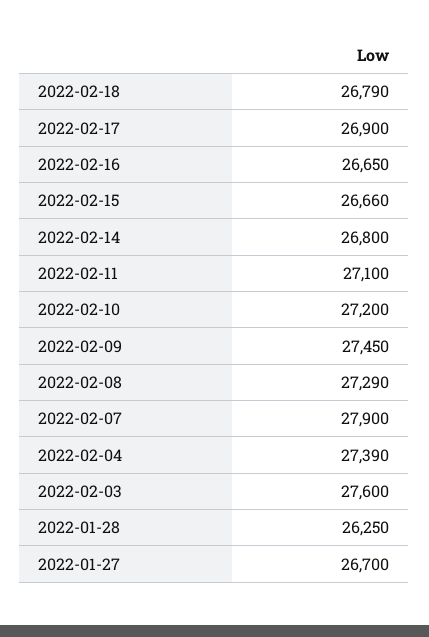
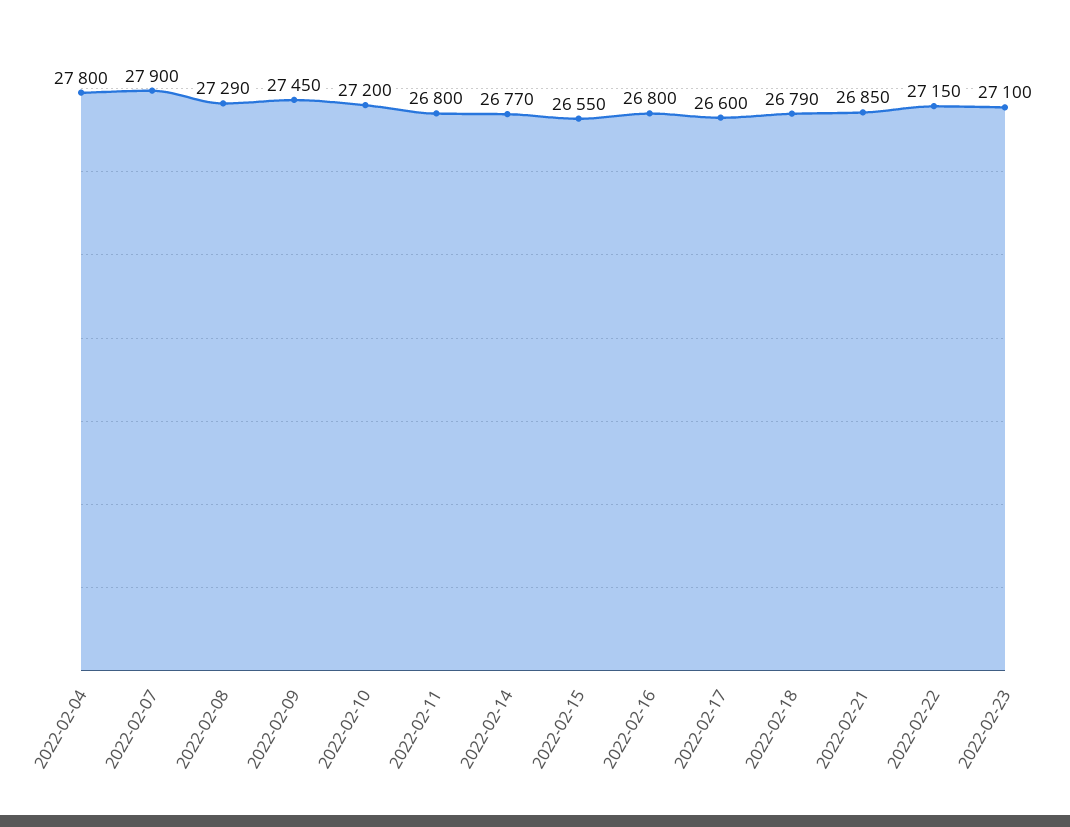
2022-02-17: 26900 -> 26600
2022-02-16: 26650 -> 26800
2022-02-15: 26660 -> 26550
2022-02-14: 26800 -> 26770
2022-02-11: 27100 -> 26800
2022-02-04: 27390 -> 27800
2022-02-03: 27600 -> none
2022-01-28: 26250 -> none
2022-01-27: 26700 -> none
2022-02-21: none -> 26850
2022-02-22: none -> 27150
2022-02-23: none -> 27100

